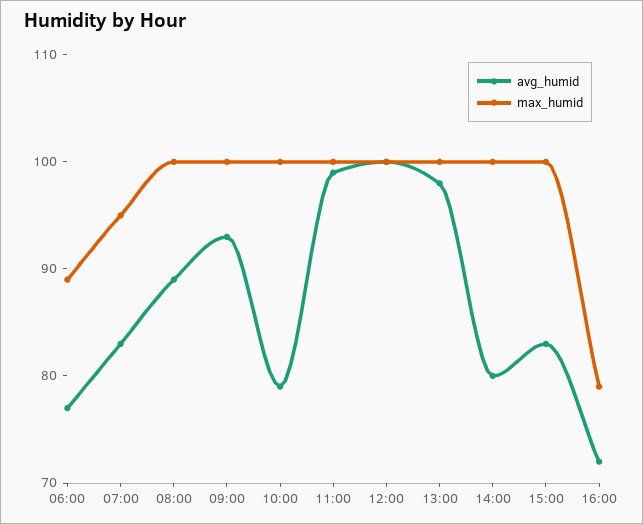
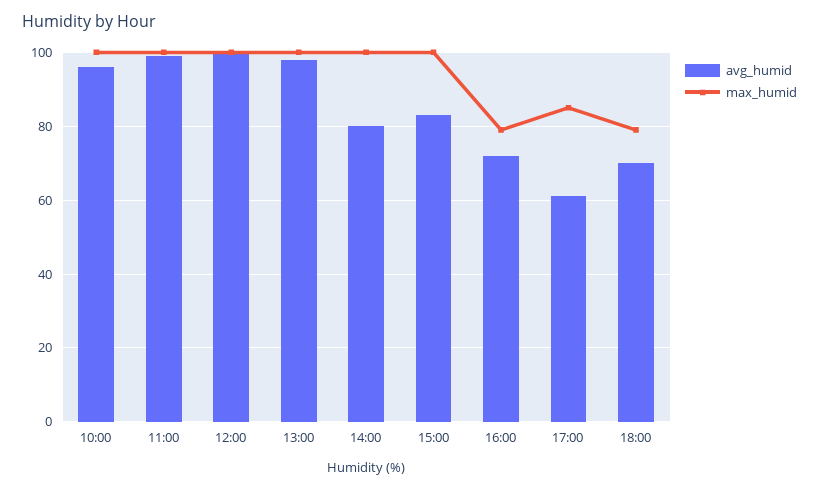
avg_humid, 06:00: 77 -> none
max_humid, 06:00: 89 -> none
avg_humid, 07:00: 83 -> none
max_humid, 07:00: 95 -> none
avg_humid, 08:00: 89 -> none
max_humid, 08:00: 100 -> none
avg_humid, 09:00: 93 -> none
max_humid, 09:00: 100 -> none
avg_humid, 10:00: 79 -> 95
avg_humid, 17:00: none -> 60
max_humid, 17:00: none -> 85
avg_humid, 18:00: none -> 70
max_humid, 18:00: none -> 80

